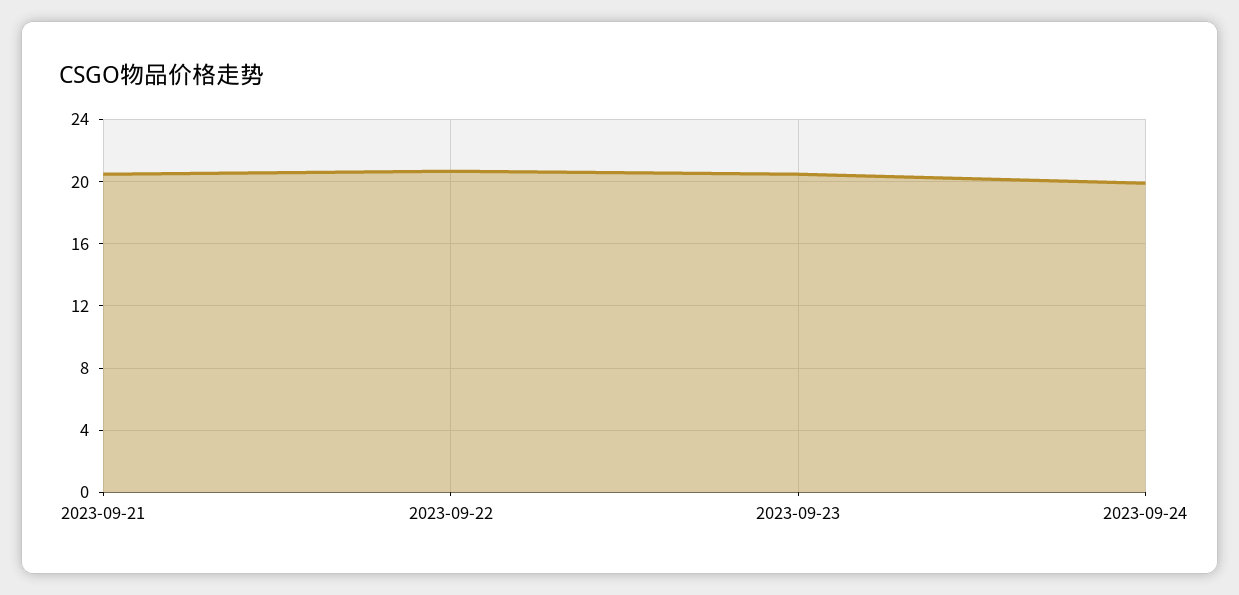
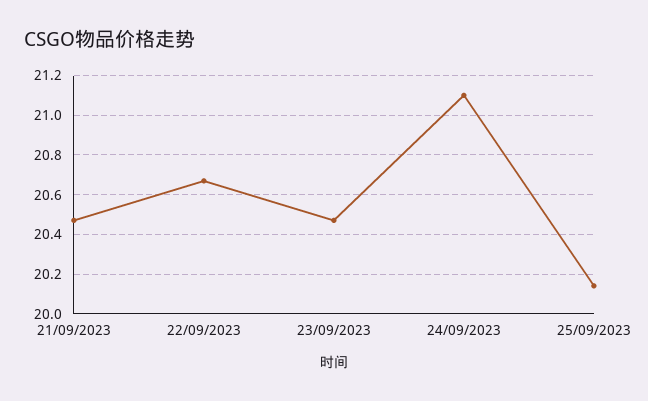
2023-09-24: 20 -> 21.1
25/09/2023: none -> 20.15

